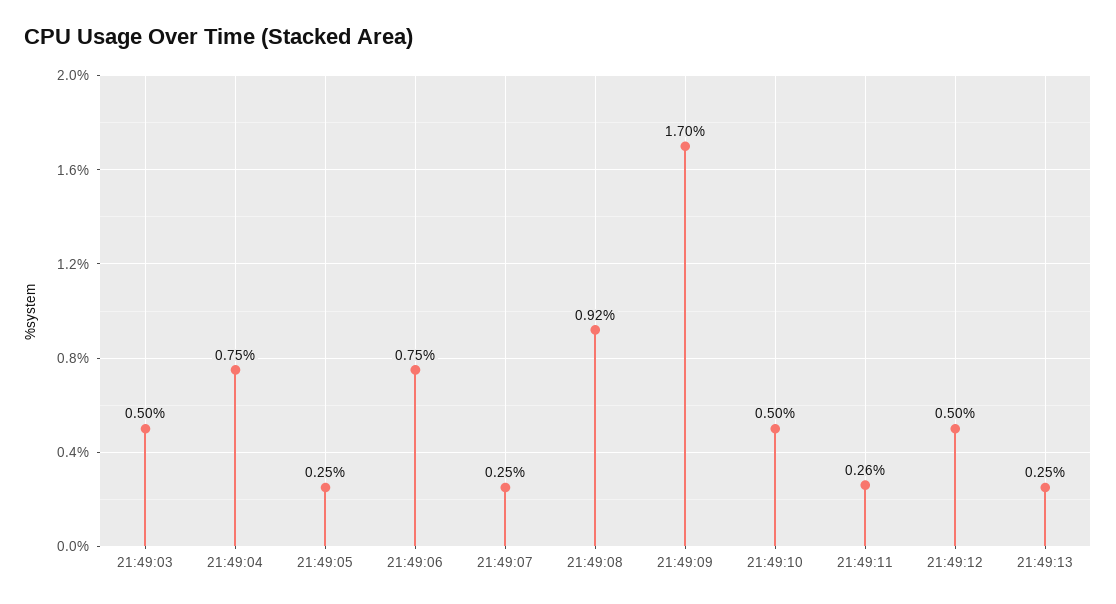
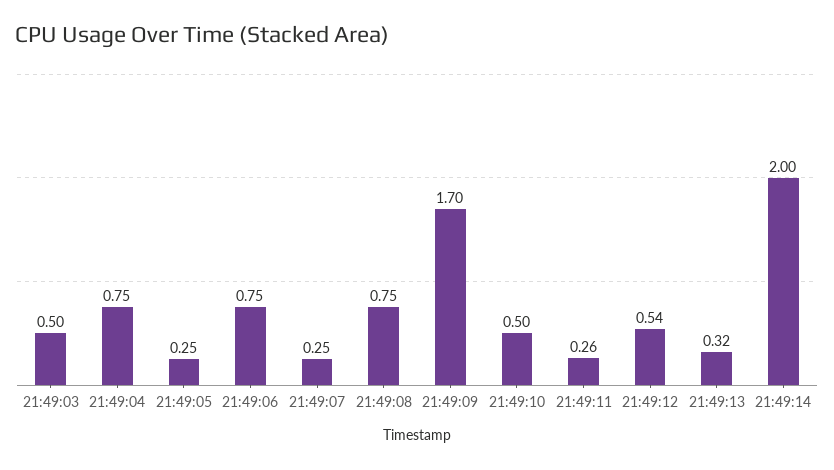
21:49:08: 0.92 -> 0.75
21:49:12: 0.5 -> 0.54
21:49:13: 0.25 -> 0.32
21:49:14: none -> 2

